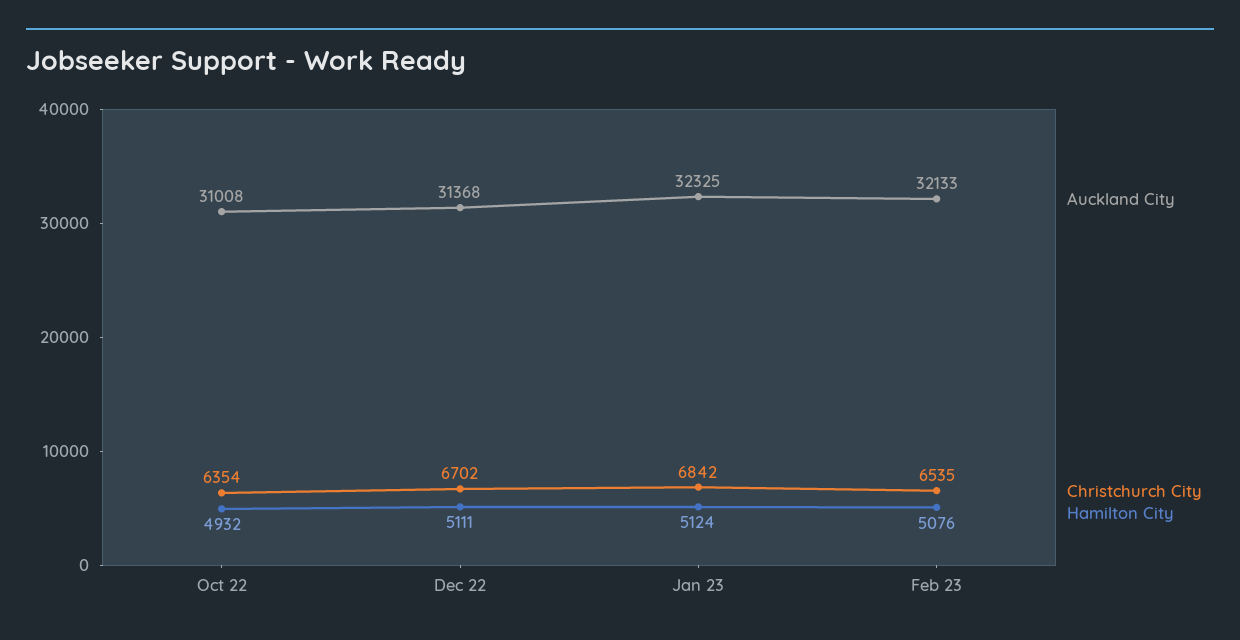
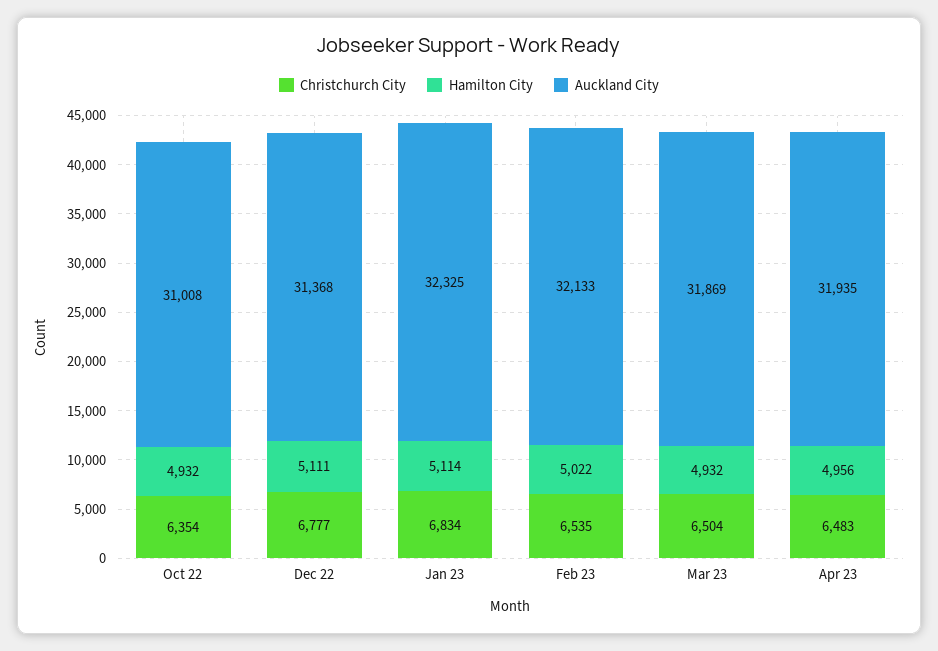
Christchurch City, Dec 22: 6702 -> 6777
Christchurch City, Jan 23: 6842 -> 6834
Hamilton City, Jan 23: 5124 -> 5114
Hamilton City, Feb 23: 5076 -> 5022
Christchurch City, Mar 23: none -> 6504
Hamilton City, Mar 23: none -> 4932
Auckland City, Mar 23: none -> 31869
Christchurch City, Apr 23: none -> 6483
Hamilton City, Apr 23: none -> 4956
Auckland City, Apr 23: none -> 31935

